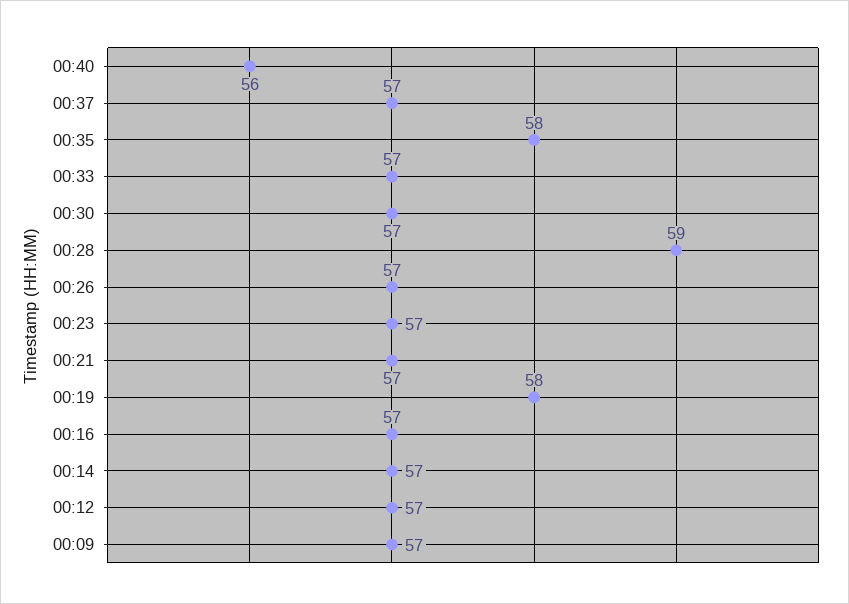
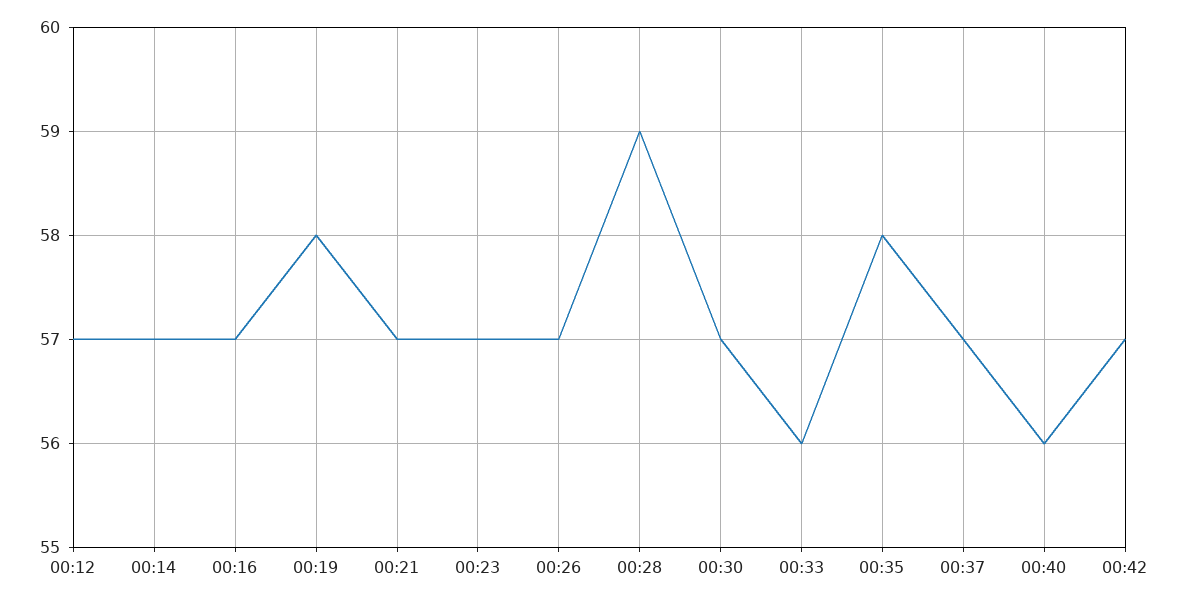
00:33: 57 -> 56
00:09: 57 -> none
00:42: none -> 57

